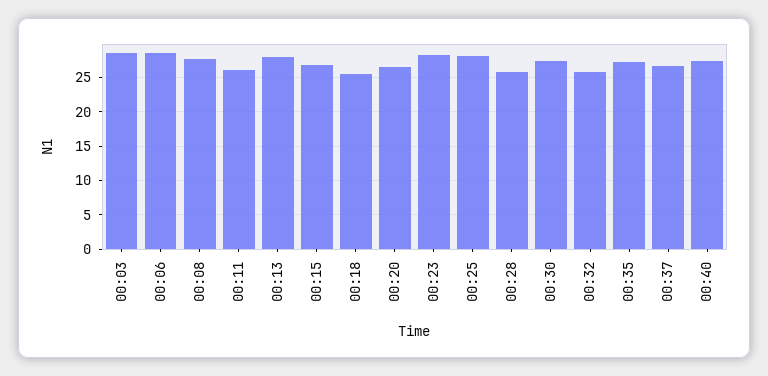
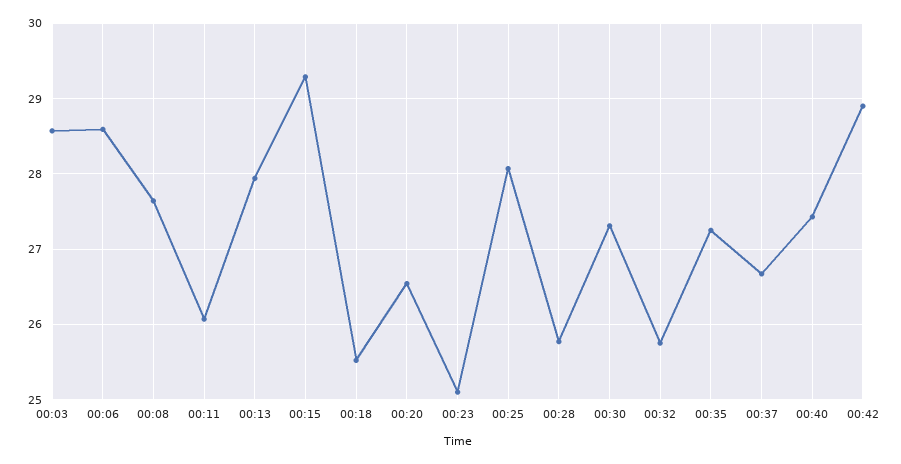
00:15: 27 -> 29.3
00:23: 28 -> 25.1
00:42: none -> 28.9

